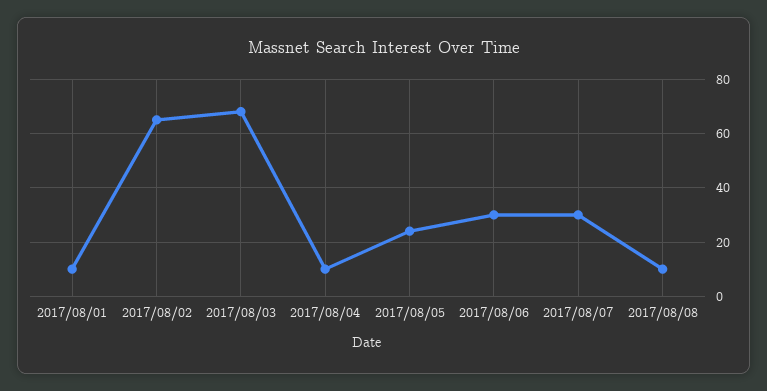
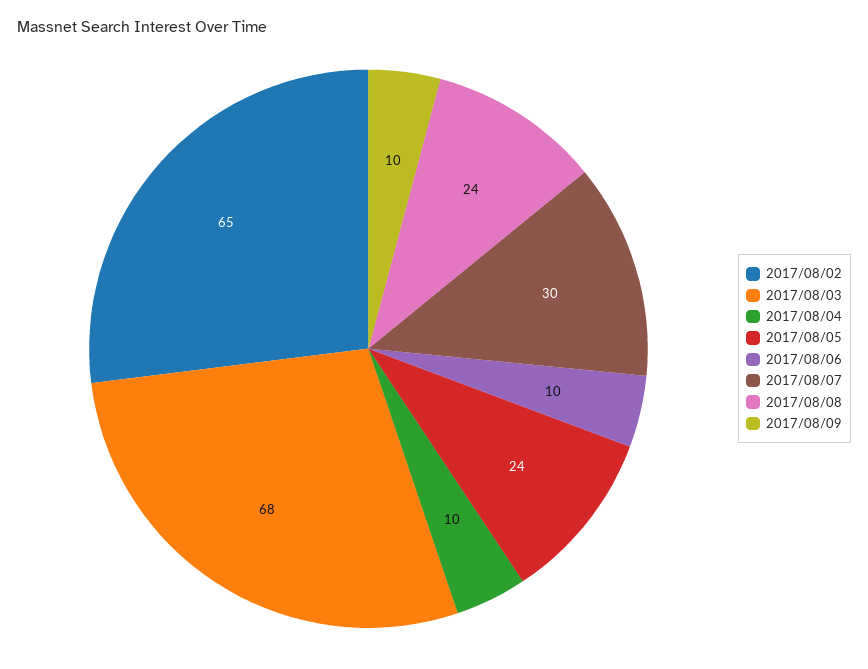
2017/08/01: 10 -> none
2017/08/06: 30 -> 10
2017/08/08: 10 -> 24
2017/08/09: none -> 10

